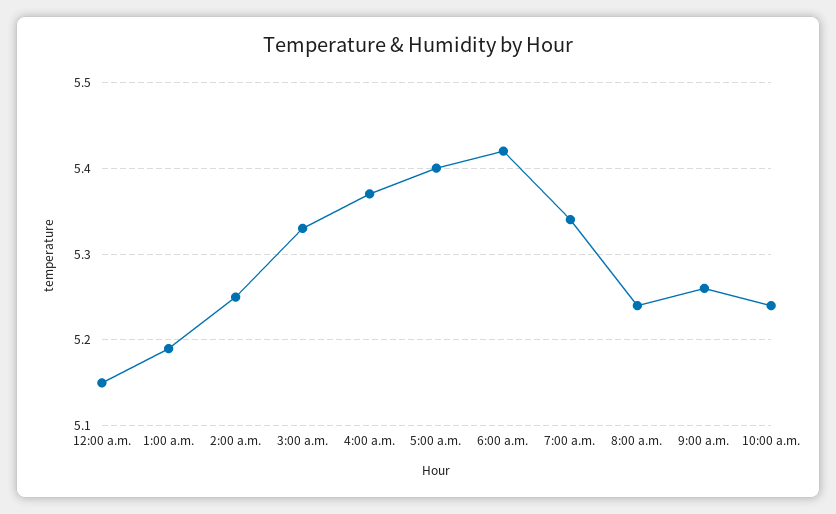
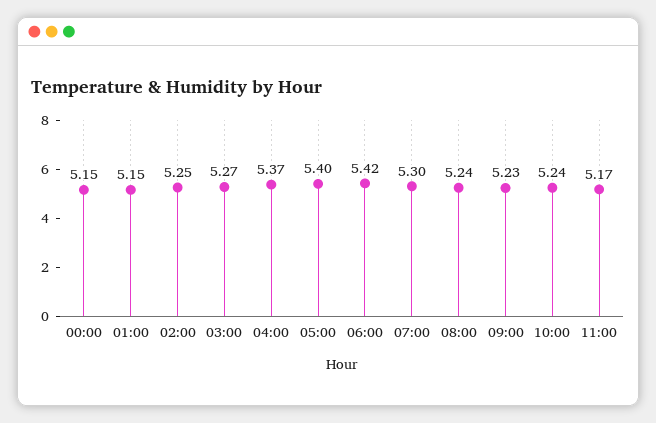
1:00 a.m.: 5.19 -> 5.15
3:00 a.m.: 5.33 -> 5.27
7:00 a.m.: 5.34 -> 5.3
9:00 a.m.: 5.26 -> 5.23
11:00: none -> 5.17

